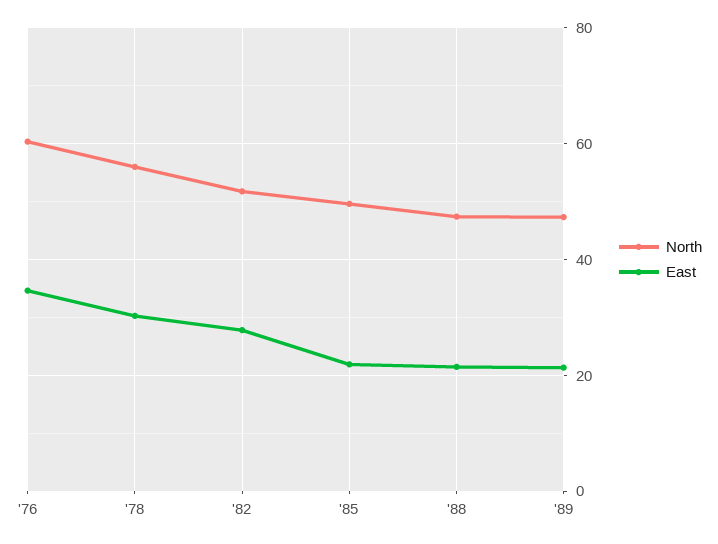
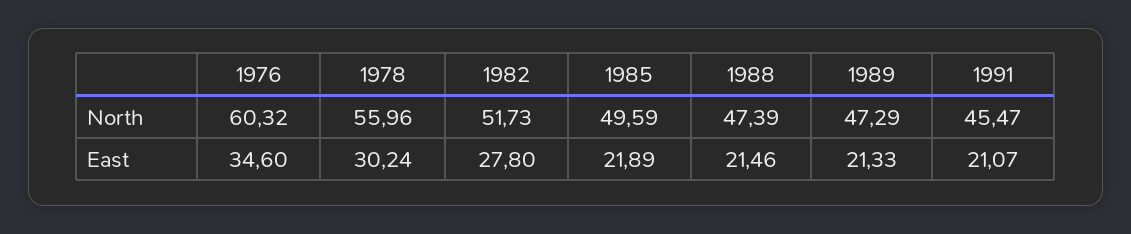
North, 1991: none -> 45.47
East, 1991: none -> 21.07

